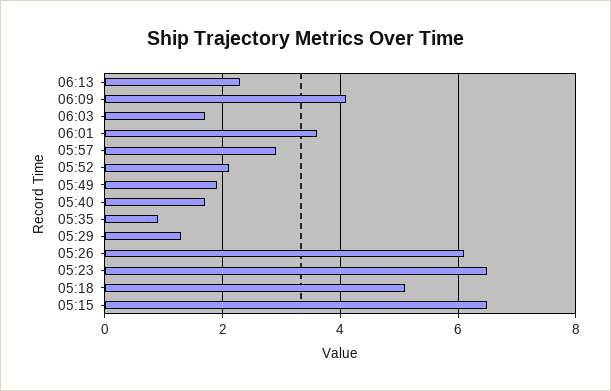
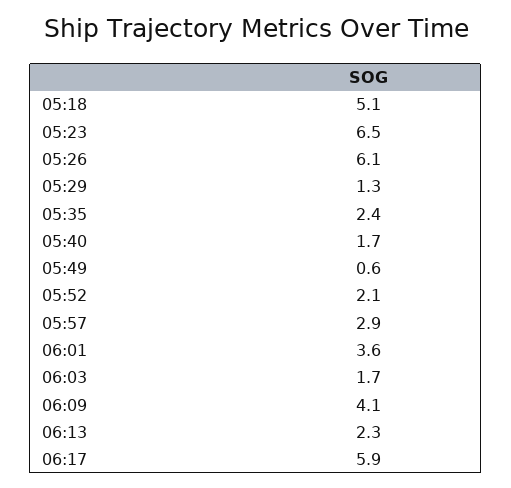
05:49: 2 -> 0.6
05:35: 1 -> 2.4
05:15: 6.5 -> none
06:17: none -> 5.9

